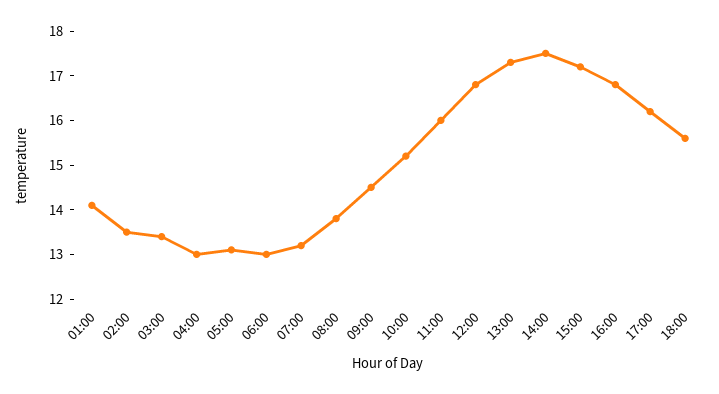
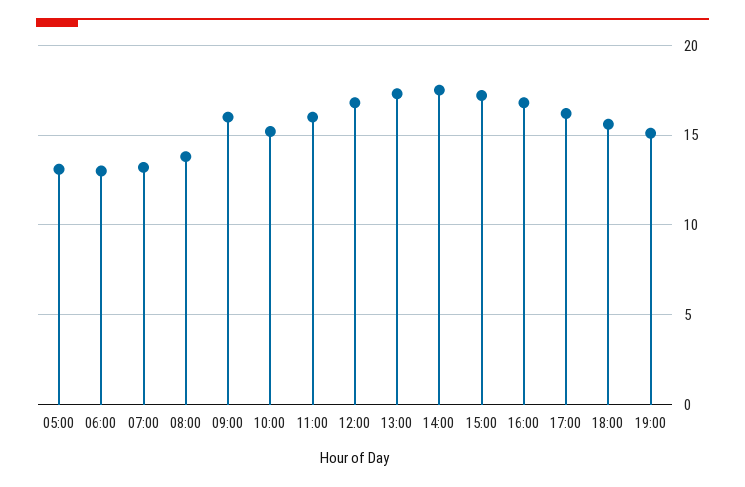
01:00: 14 -> none
02:00: 13.5 -> none
03:00: 13.5 -> none
04:00: 13 -> none
09:00: 14.5 -> 16
19:00: none -> 15

